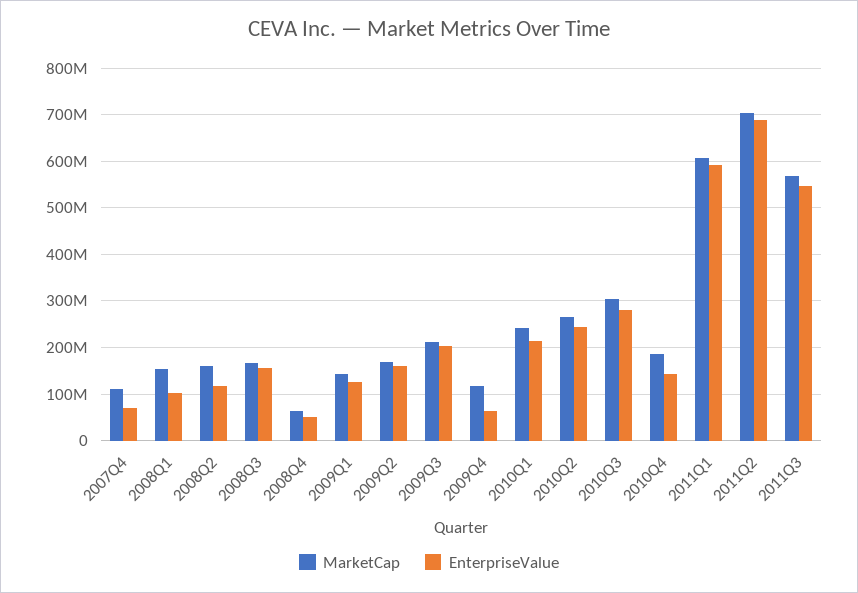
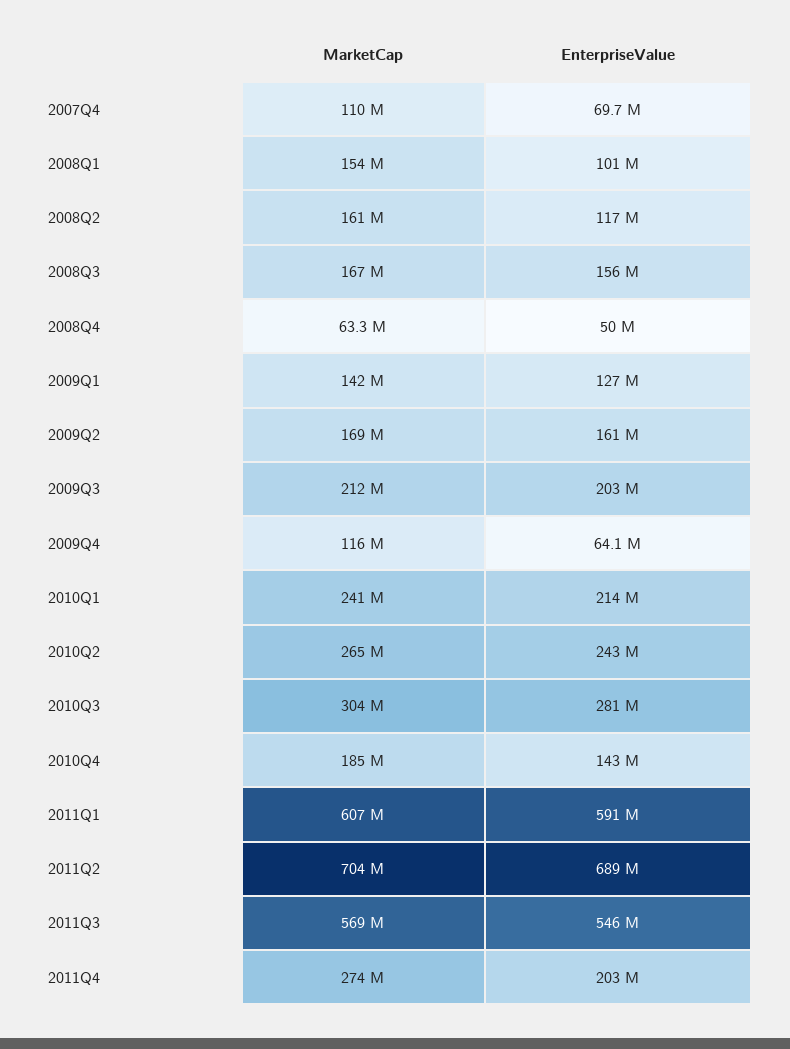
MarketCap, 2011Q4: none -> 274000000
EnterpriseValue, 2011Q4: none -> 203000000

